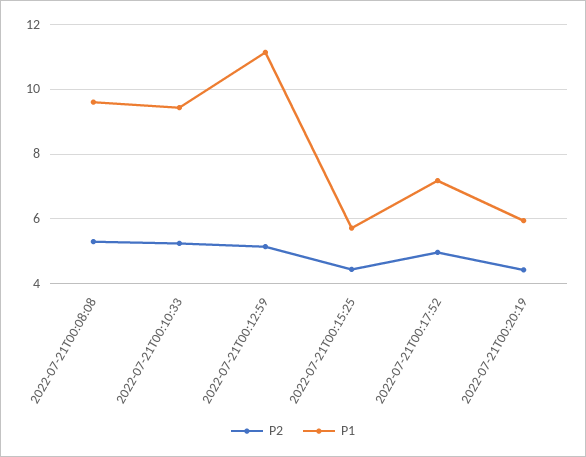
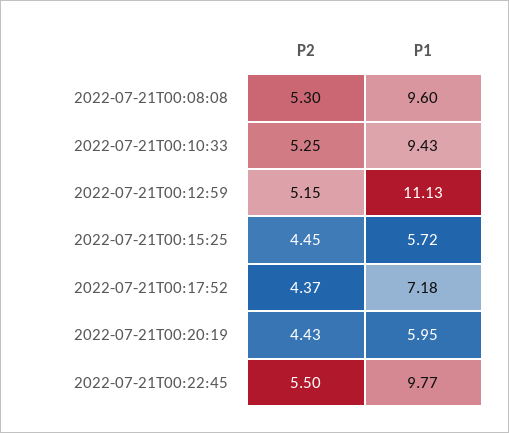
P2, 2022-07-21T00:17:52: 5 -> 4.37
P2, 2022-07-21T00:22:45: none -> 5.5
P1, 2022-07-21T00:22:45: none -> 9.77

